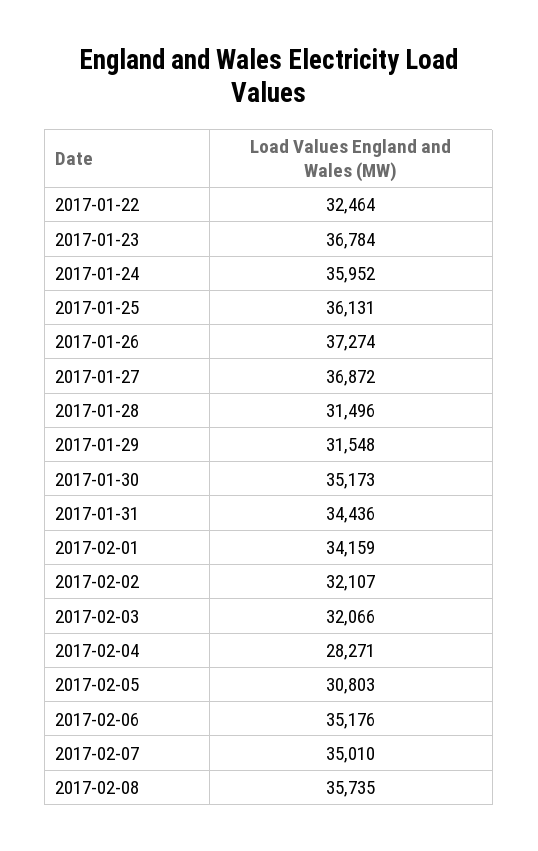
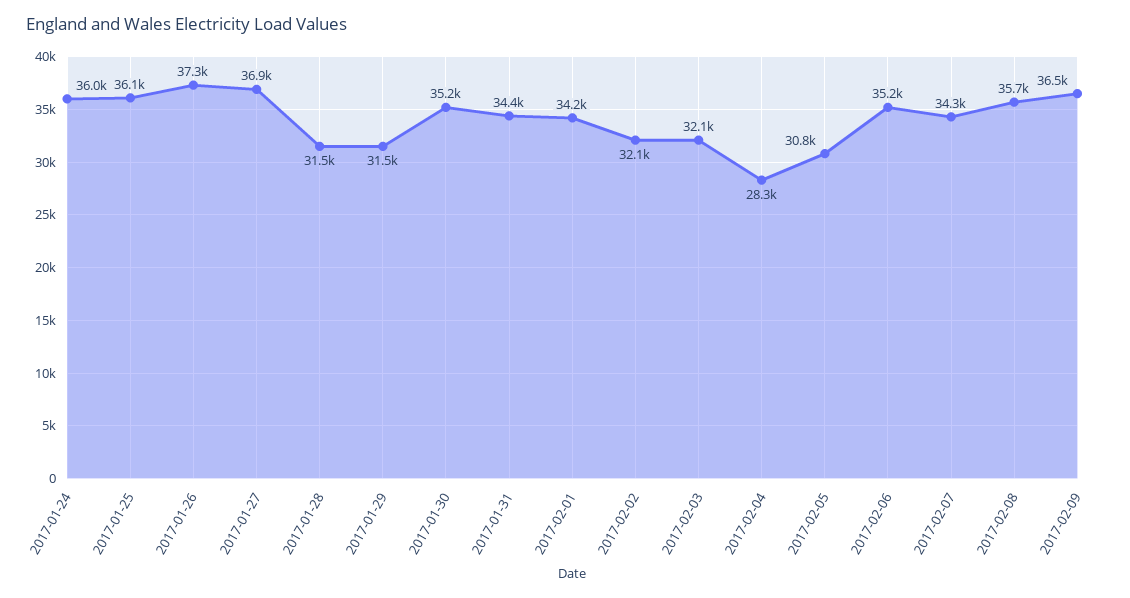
2017-01-22: 32464 -> none
2017-01-23: 36784 -> none
2017-02-07: 35010 -> 34300
2017-02-09: none -> 36500

